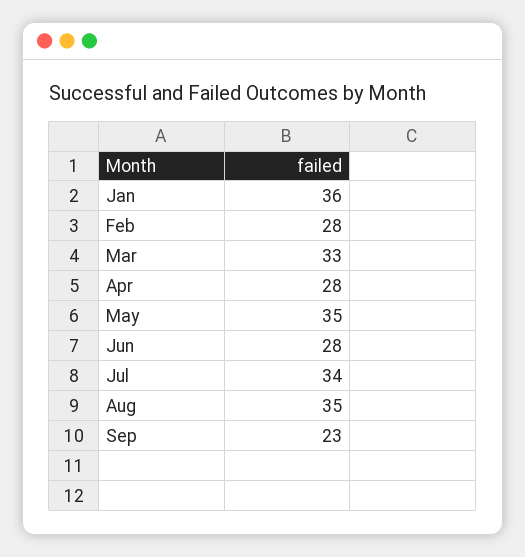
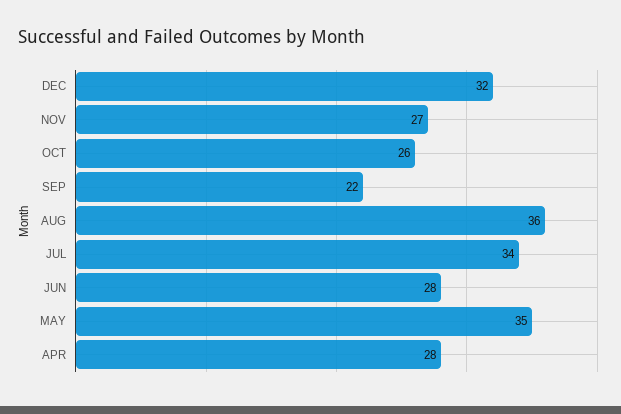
Jan: 36 -> none
Feb: 28 -> none
Mar: 33 -> none
Aug: 35 -> 36
Sep: 23 -> 22
DEC: none -> 32
NOV: none -> 27
OCT: none -> 26

